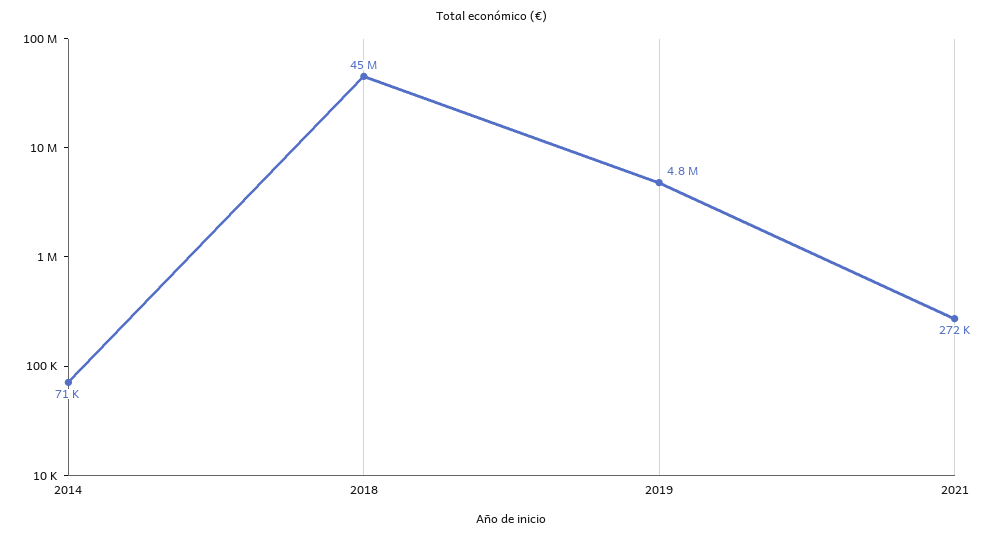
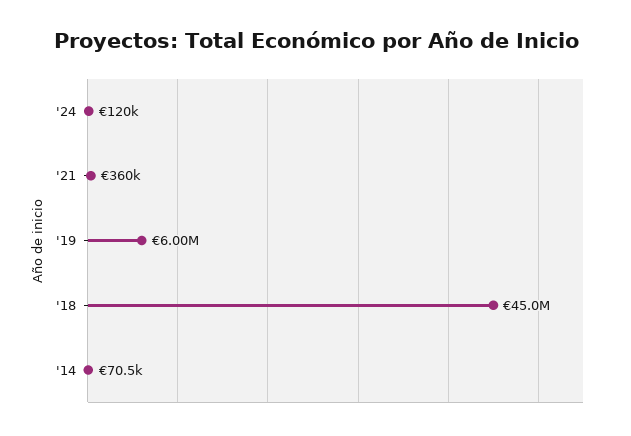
2019: 4800000 -> 6000000
2021: 272000 -> 360000
'24: none -> 120000

